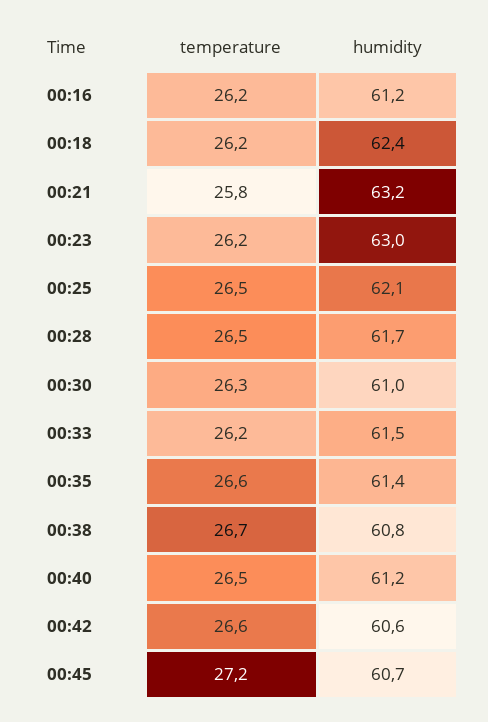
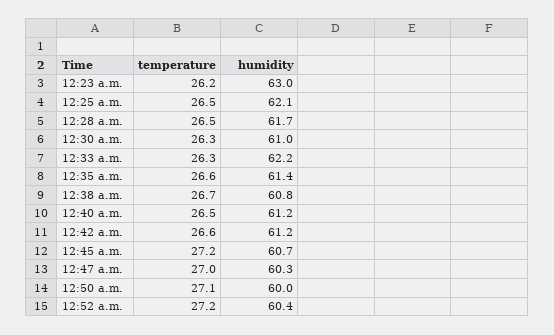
temperature, 00:16: 26.2 -> none
humidity, 00:16: 61.2 -> none
temperature, 00:18: 26.2 -> none
humidity, 00:18: 62.4 -> none
temperature, 00:21: 25.8 -> none
humidity, 00:21: 63.2 -> none
temperature, 00:33: 26.2 -> 26.3
humidity, 00:33: 61.5 -> 62.2
humidity, 00:42: 60.6 -> 61.2
temperature, 12:47 a.m.: none -> 27
humidity, 12:47 a.m.: none -> 60.3
temperature, 12:50 a.m.: none -> 27.1
humidity, 12:50 a.m.: none -> 60
temperature, 12:52 a.m.: none -> 27.2
humidity, 12:52 a.m.: none -> 60.4

